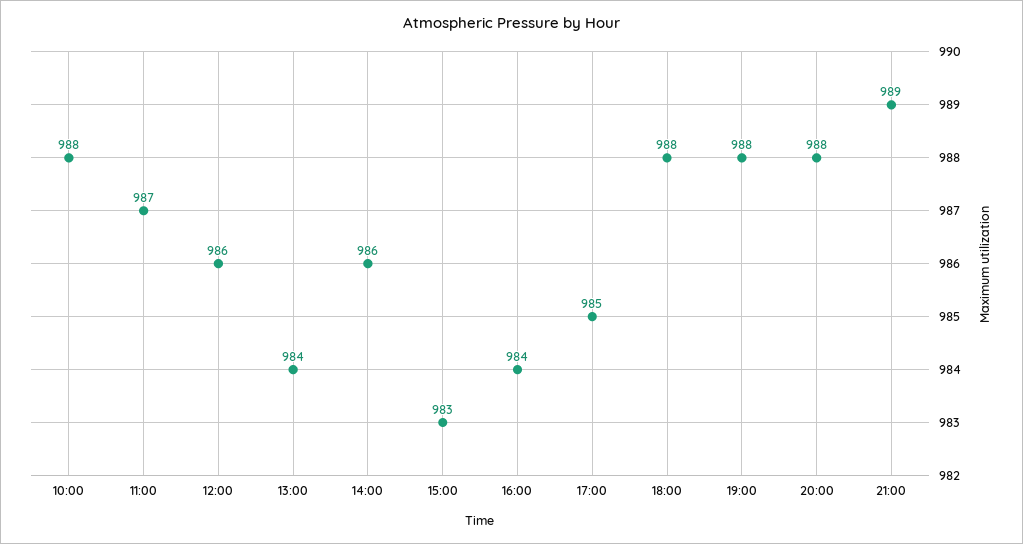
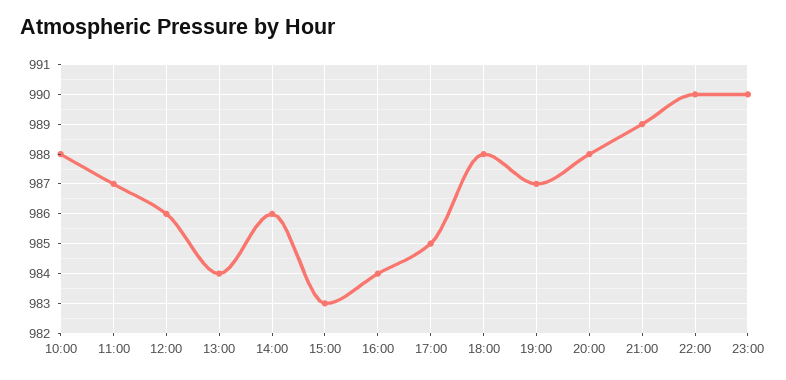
19:00: 988 -> 987
22:00: none -> 990
23:00: none -> 990

